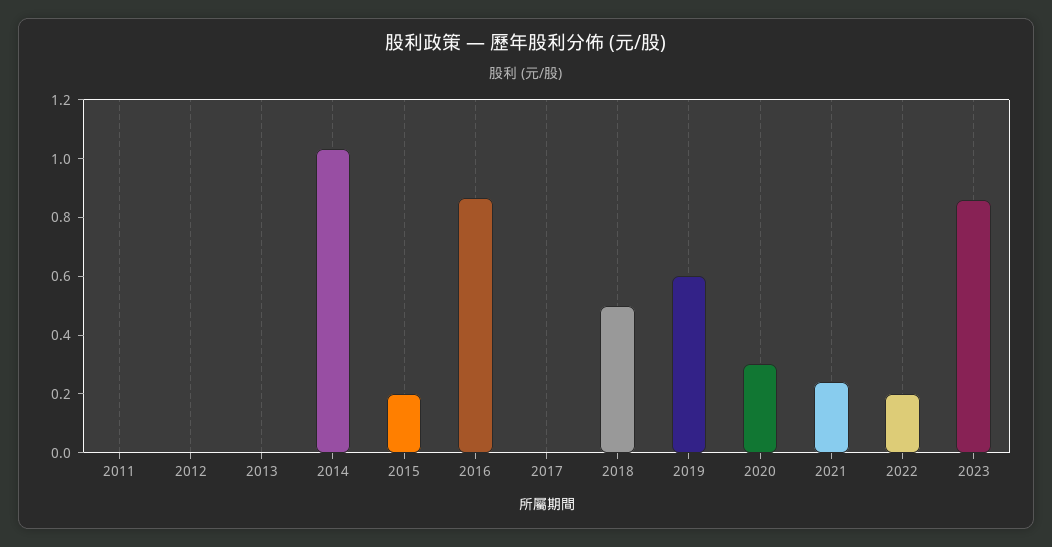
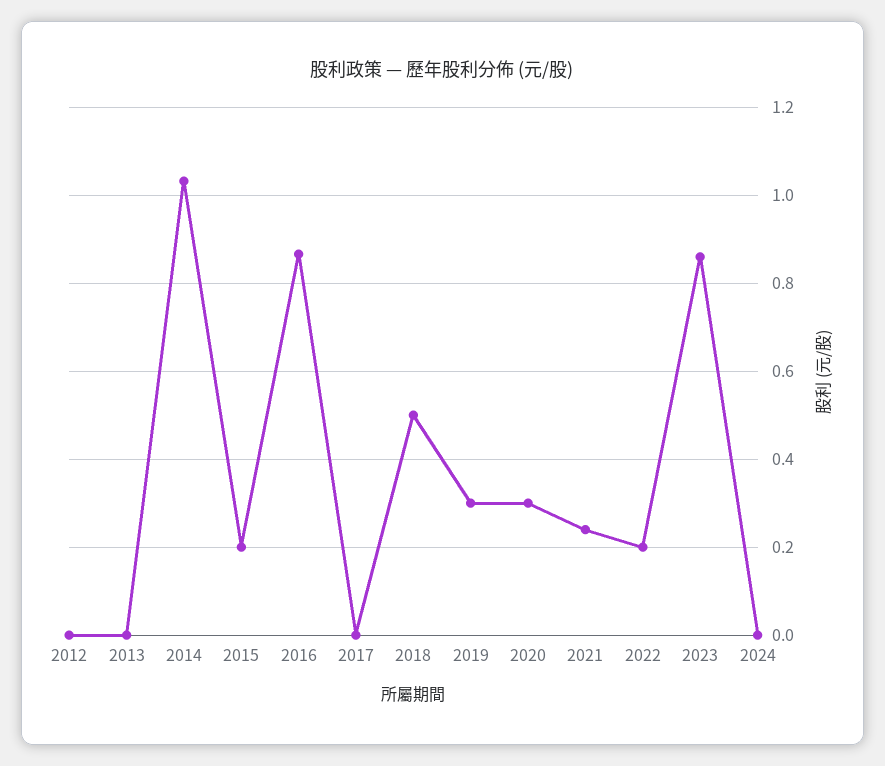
2011: 0 -> none
2019: 0.6 -> 0.3
2024: none -> 0

